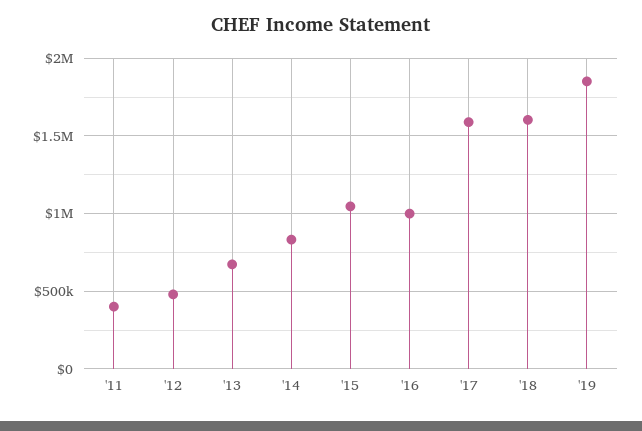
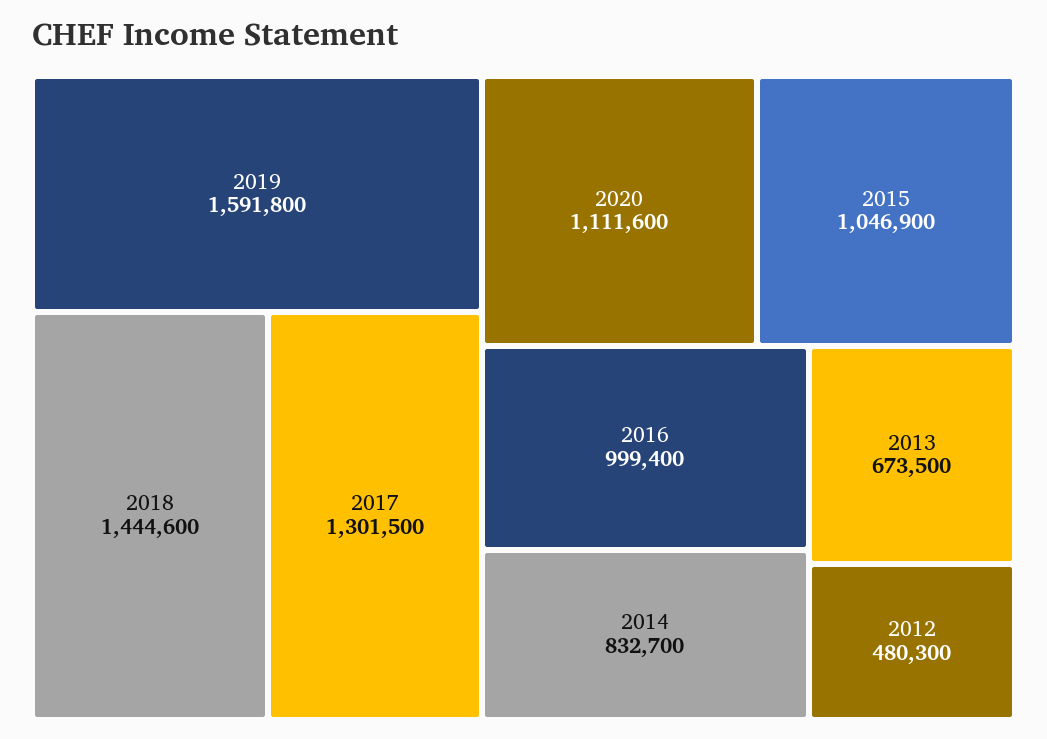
'11: 400000 -> none
'17: 1600000 -> 1301500
'18: 1600000 -> 1444600
'19: 1850000 -> 1591800
2020: none -> 1111600

